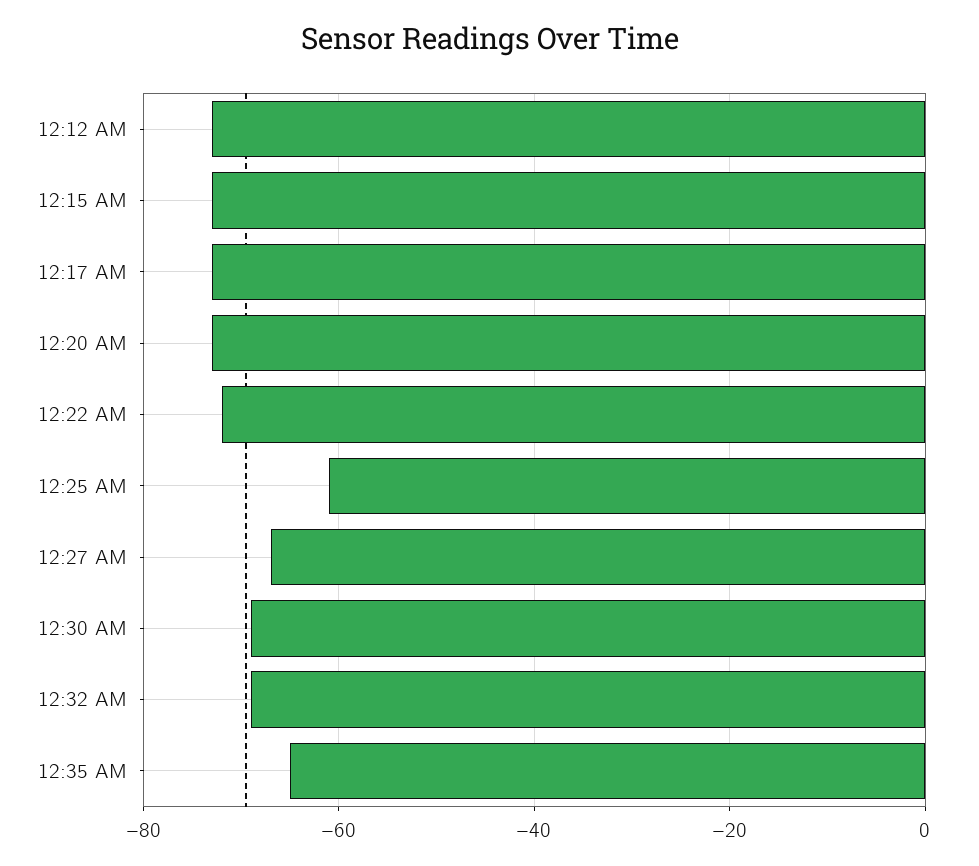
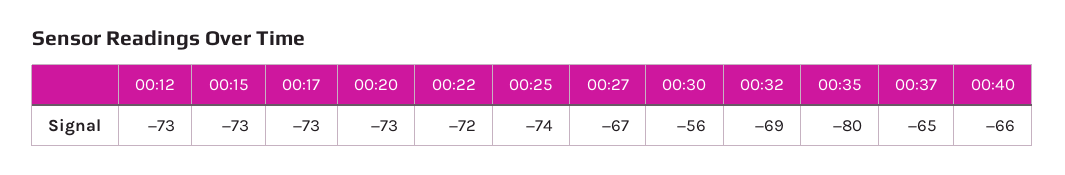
12:25 AM: -60 -> -74
12:30 AM: -70 -> -56
12:35 AM: -65 -> -80
00:37: none -> -65
00:40: none -> -66

